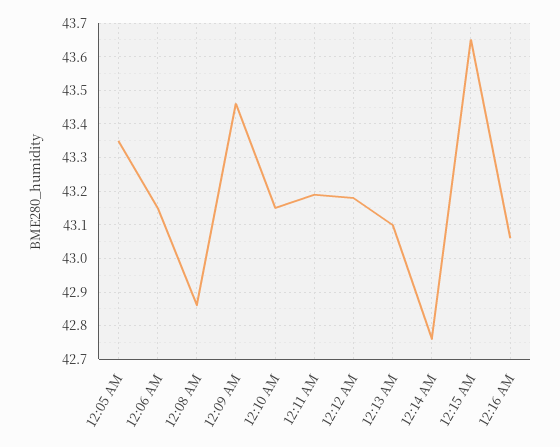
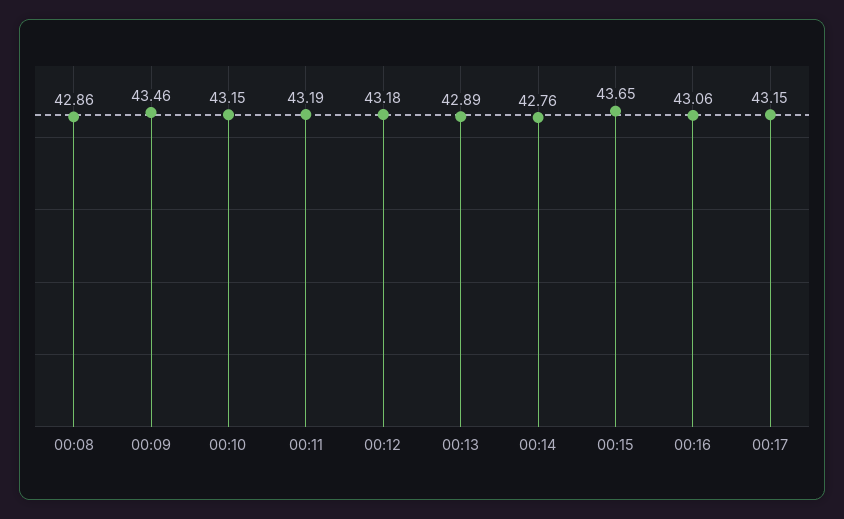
12:05 AM: 43.35 -> none
12:06 AM: 43.15 -> none
12:13 AM: 43.1 -> 42.89
00:17: none -> 43.15

